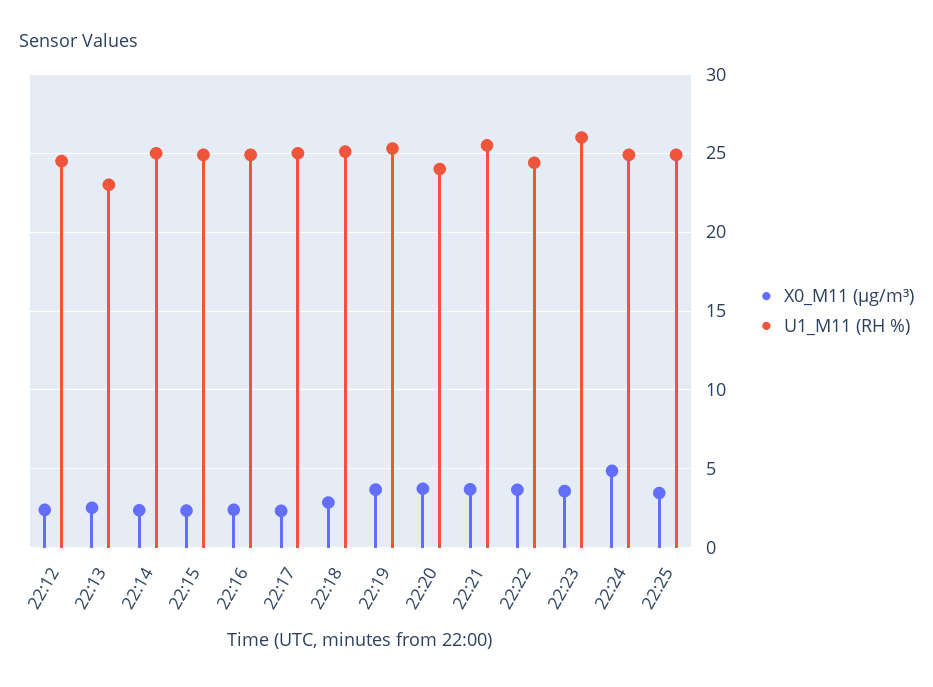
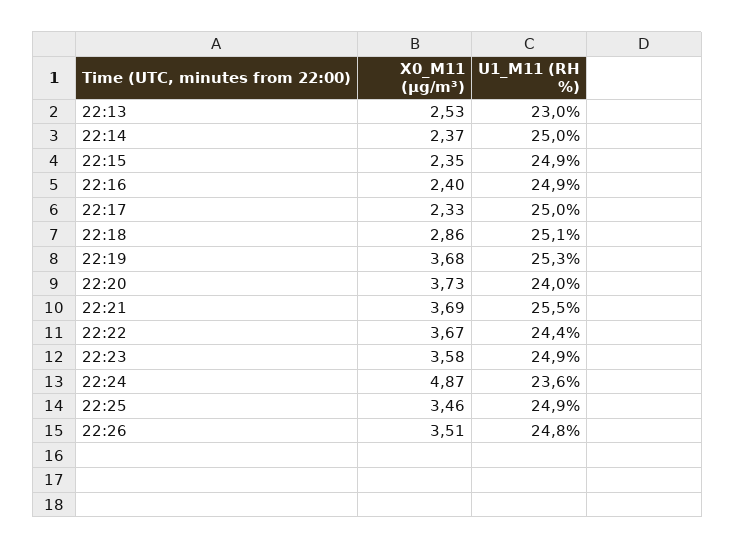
X0_M11 (μg/m³), 22:12: 2.5 -> none
U1_M11 (RH %), 22:12: 24.5 -> none
U1_M11 (RH %), 22:23: 26 -> 24.9
U1_M11 (RH %), 22:24: 25 -> 23.6
X0_M11 (μg/m³), 22:26: none -> 3.51
U1_M11 (RH %), 22:26: none -> 24.8

